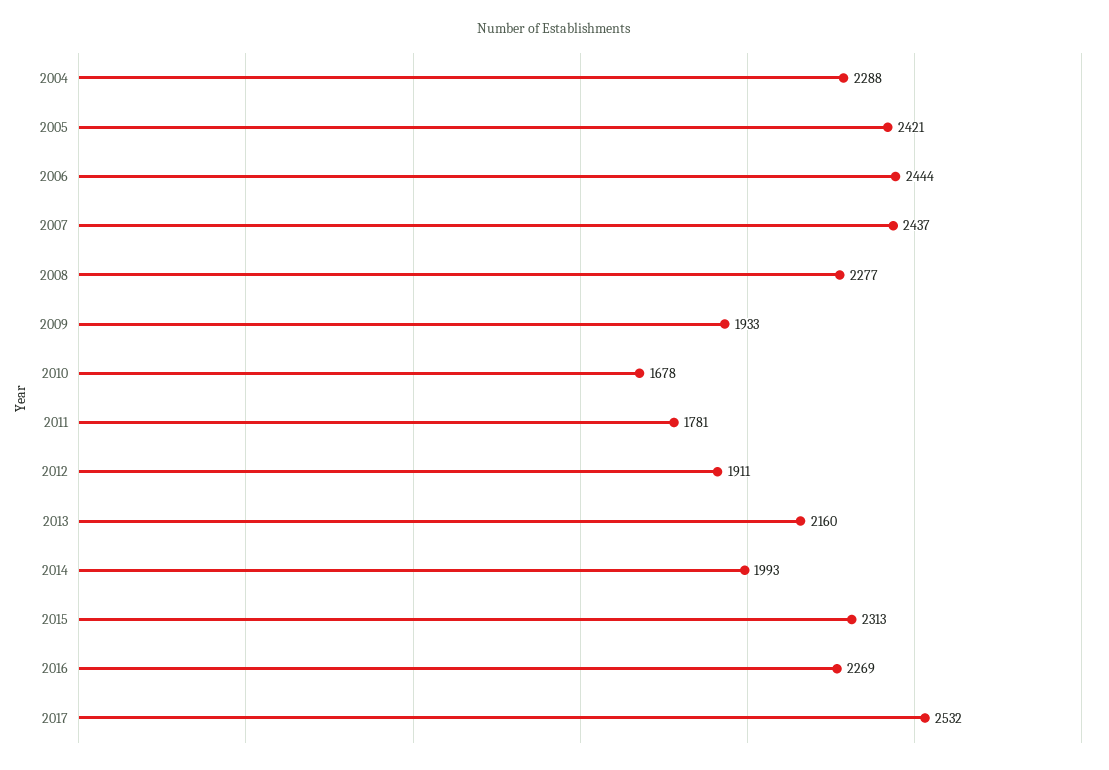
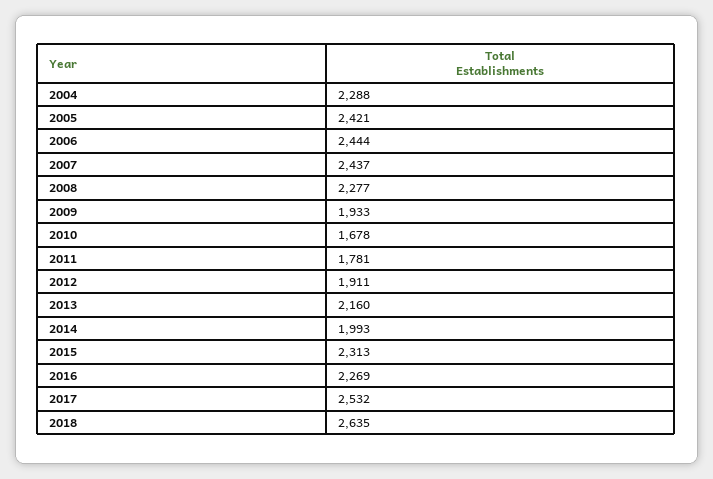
2018: none -> 2635

